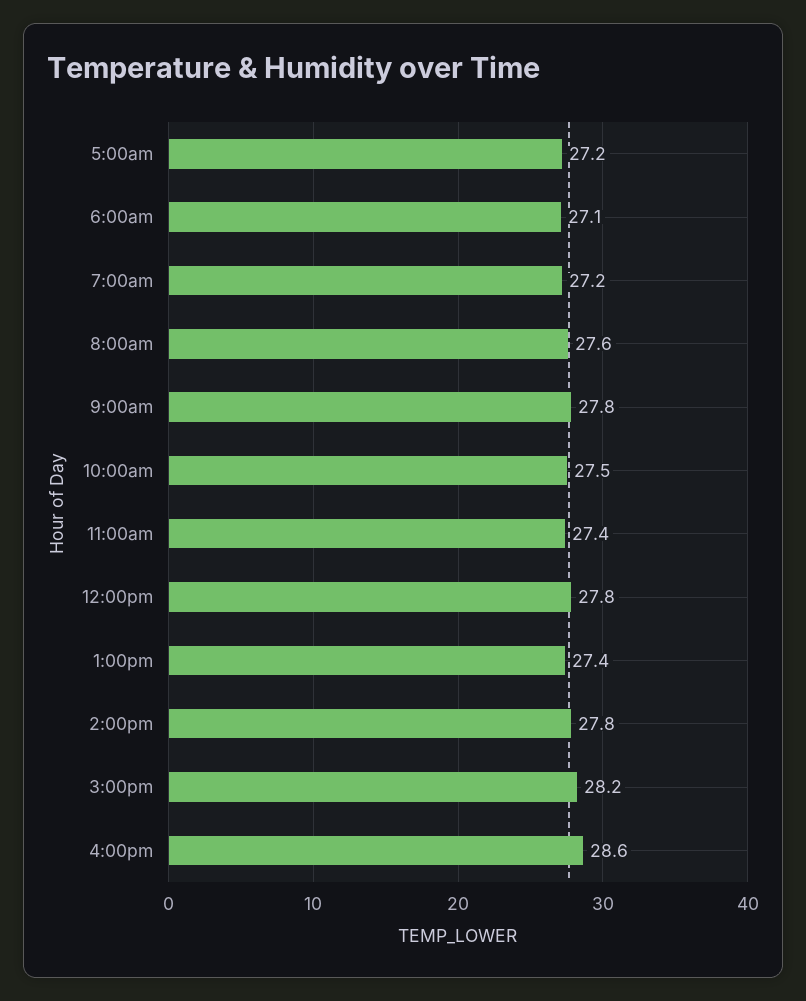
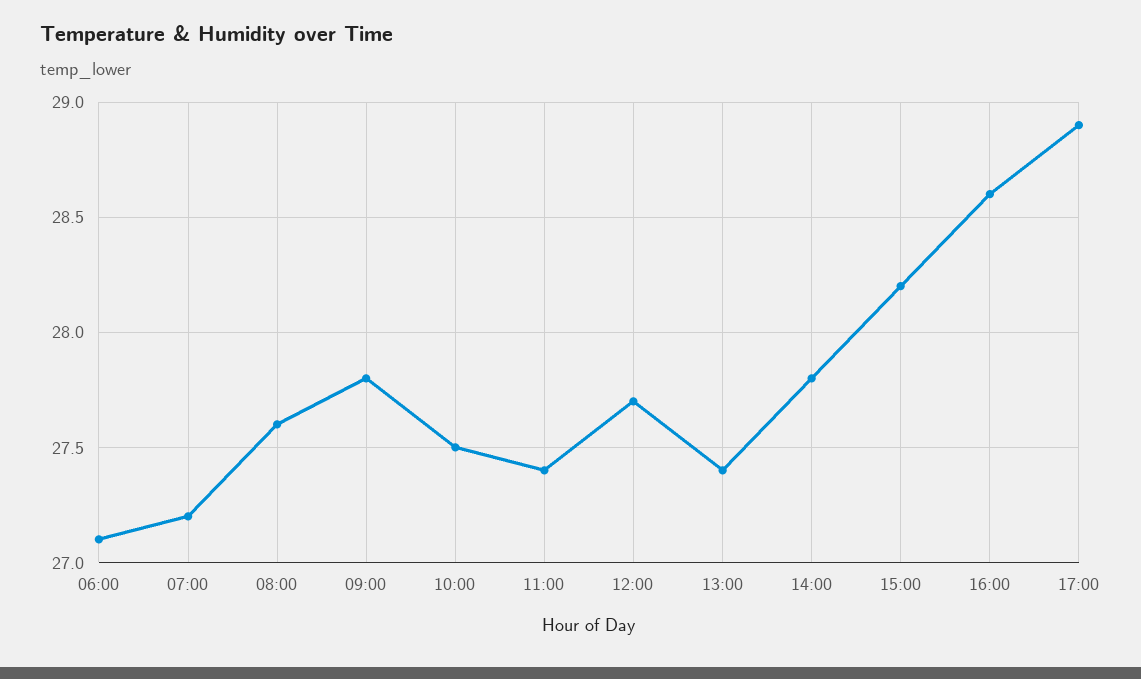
5:00am: 27.2 -> none
12:00pm: 27.8 -> 27.7
17:00: none -> 28.9

